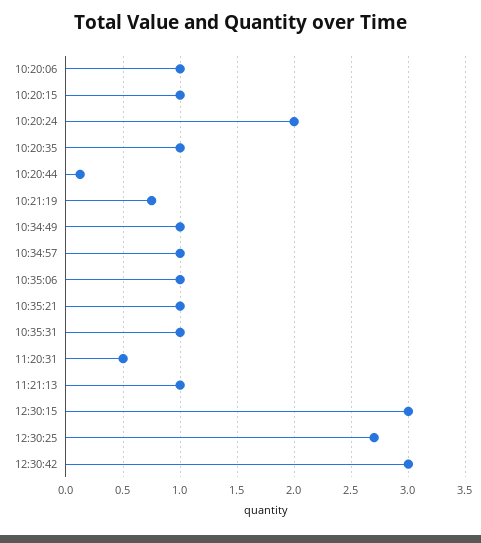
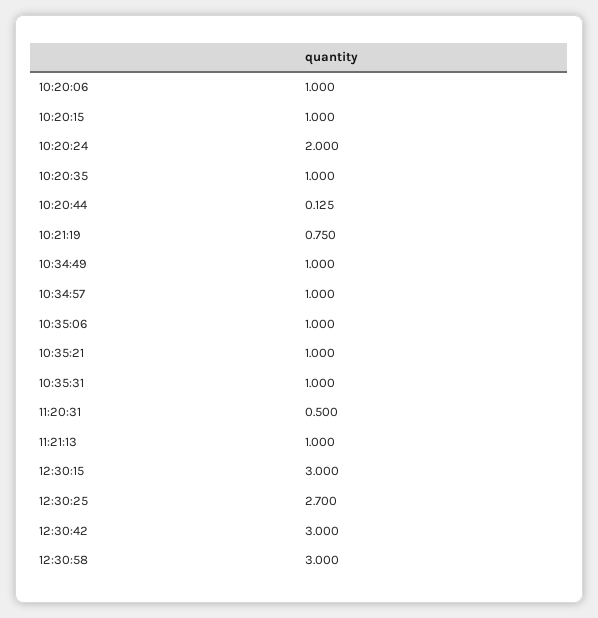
12:30:58: none -> 3

